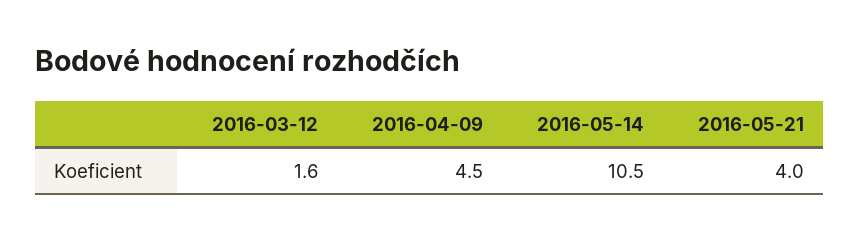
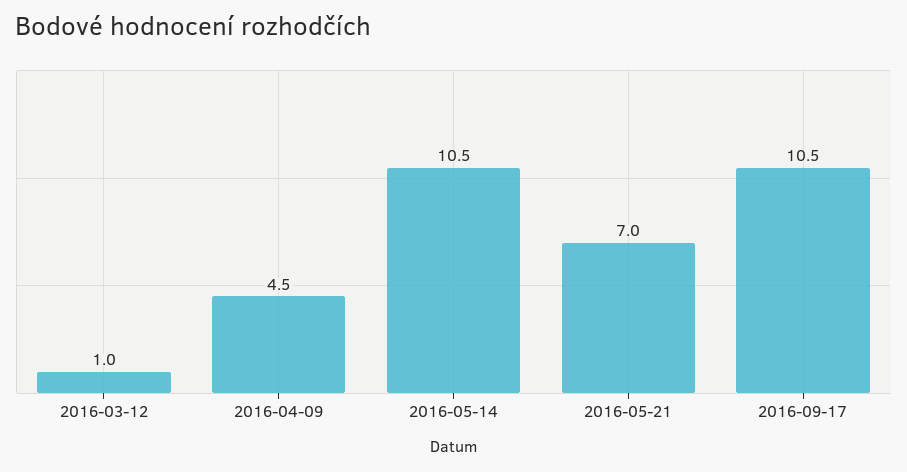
2016-03-12: 1.6 -> 1
2016-05-21: 4 -> 7
2016-09-17: none -> 10.5

